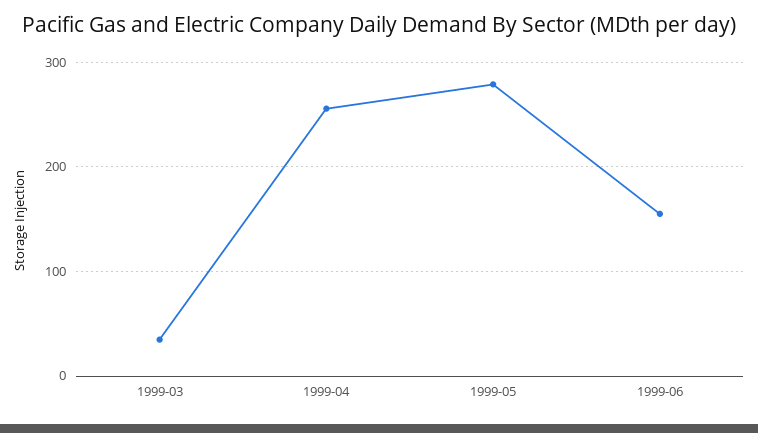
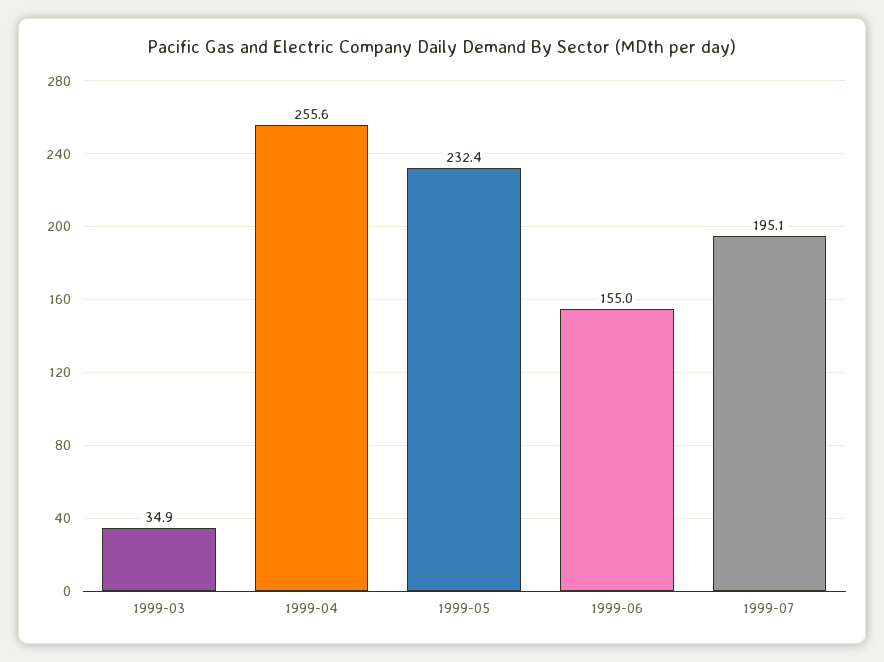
1999-05: 280 -> 232.4
1999-07: none -> 195.1

